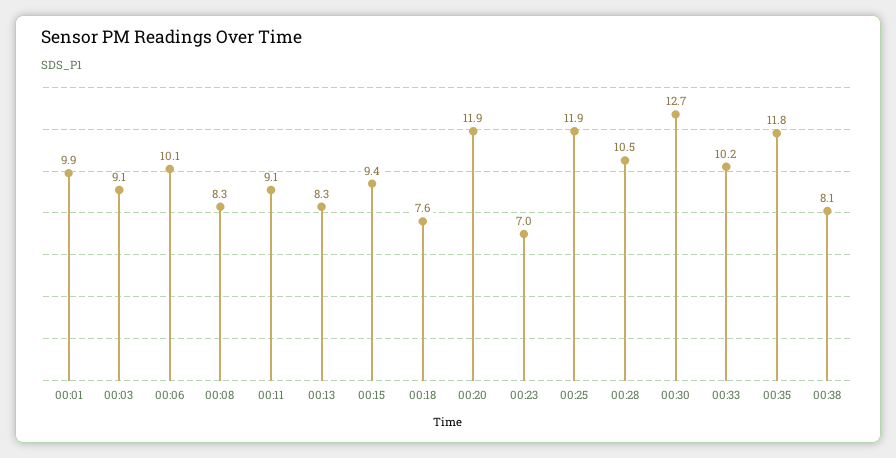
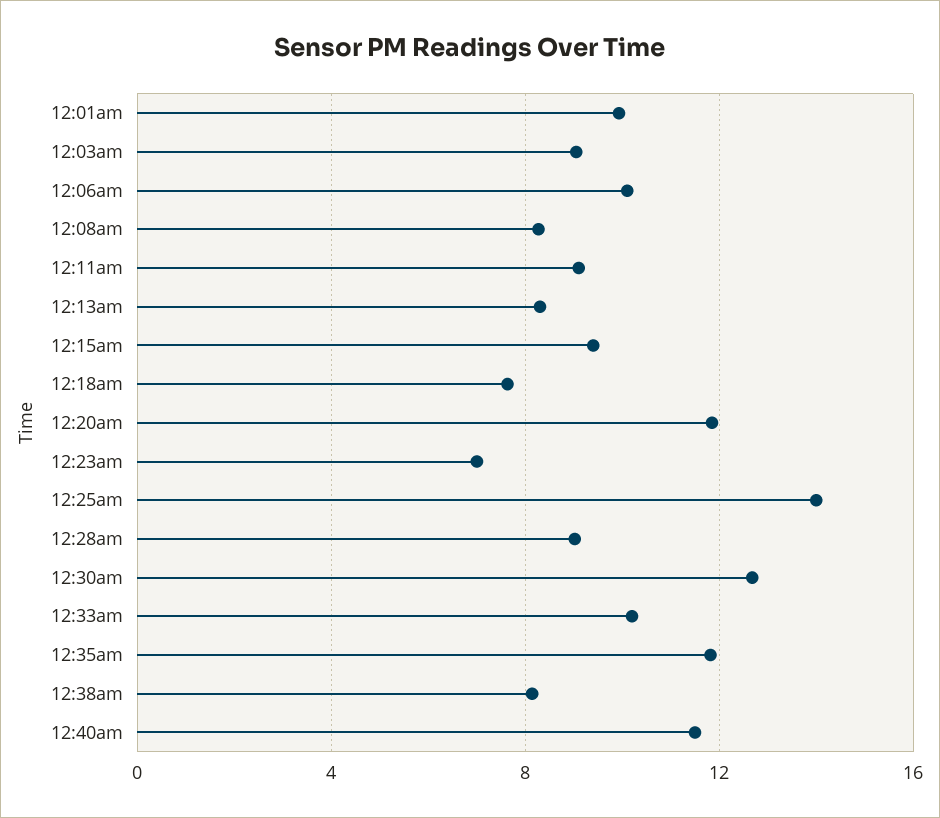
00:25: 11.9 -> 14
00:28: 10.5 -> 9
12:40am: none -> 11.5

